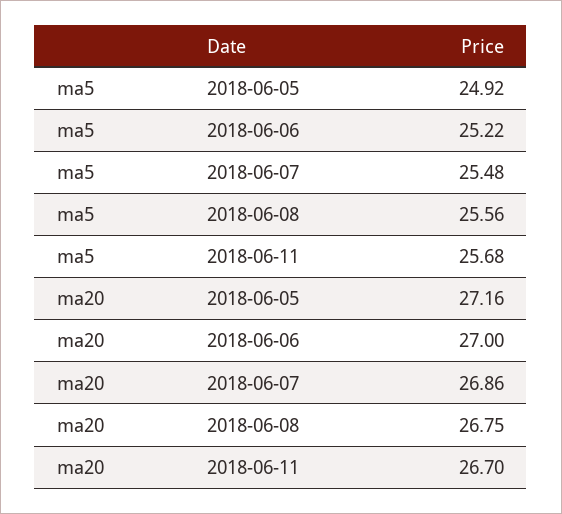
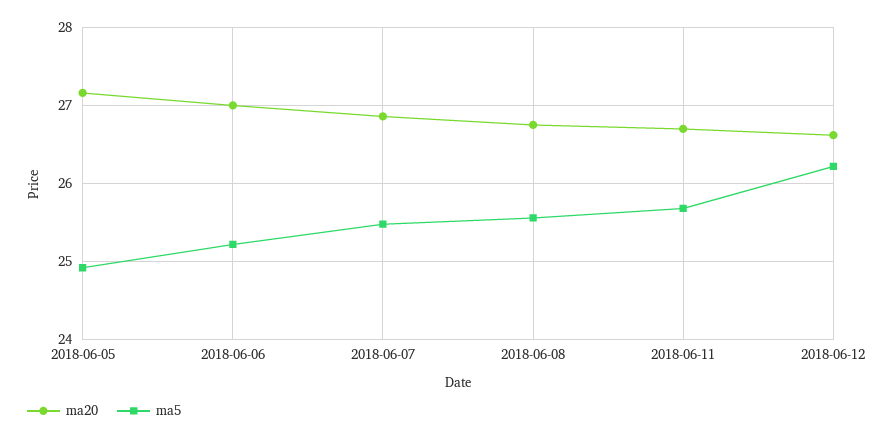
ma20, 2018-06-12: none -> 26.6
ma5, 2018-06-12: none -> 26.2

